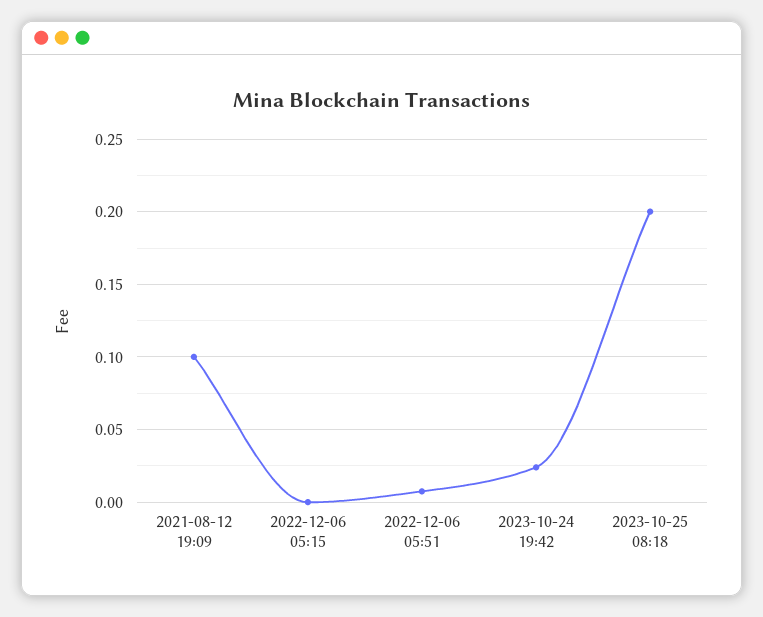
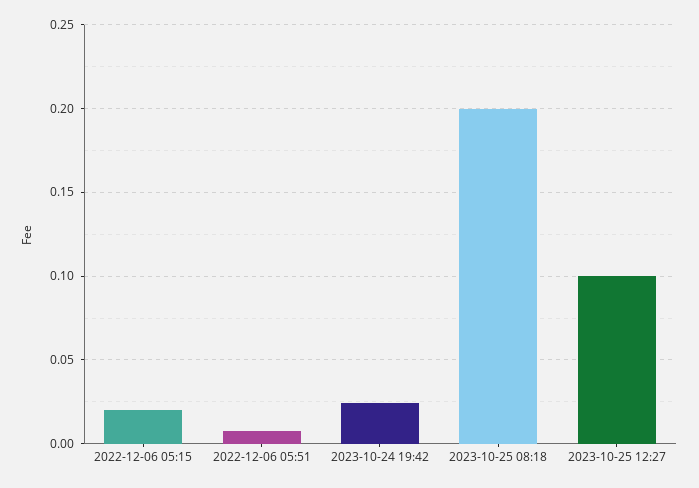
2021-08-12 19:09: 0.1 -> none
2022-12-06 05:15: 0 -> 0.02
2023-10-25 12:27: none -> 0.1

